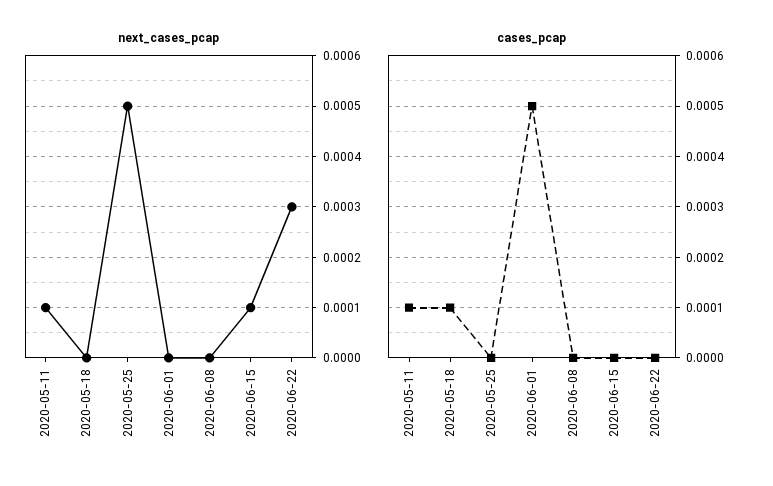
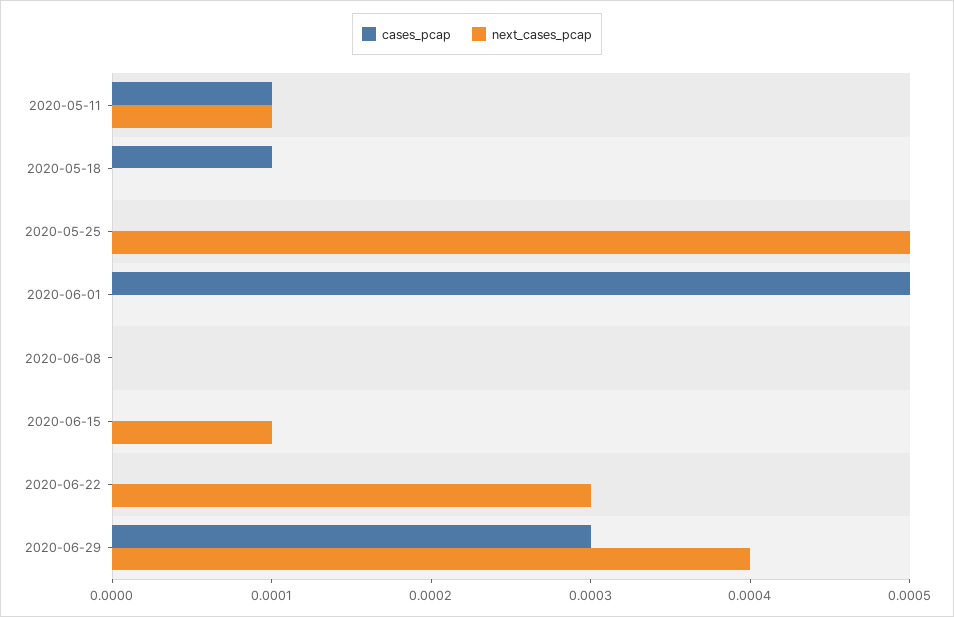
cases_pcap, 2020-06-29: none -> 0.0003
next_cases_pcap, 2020-06-29: none -> 0.0004

